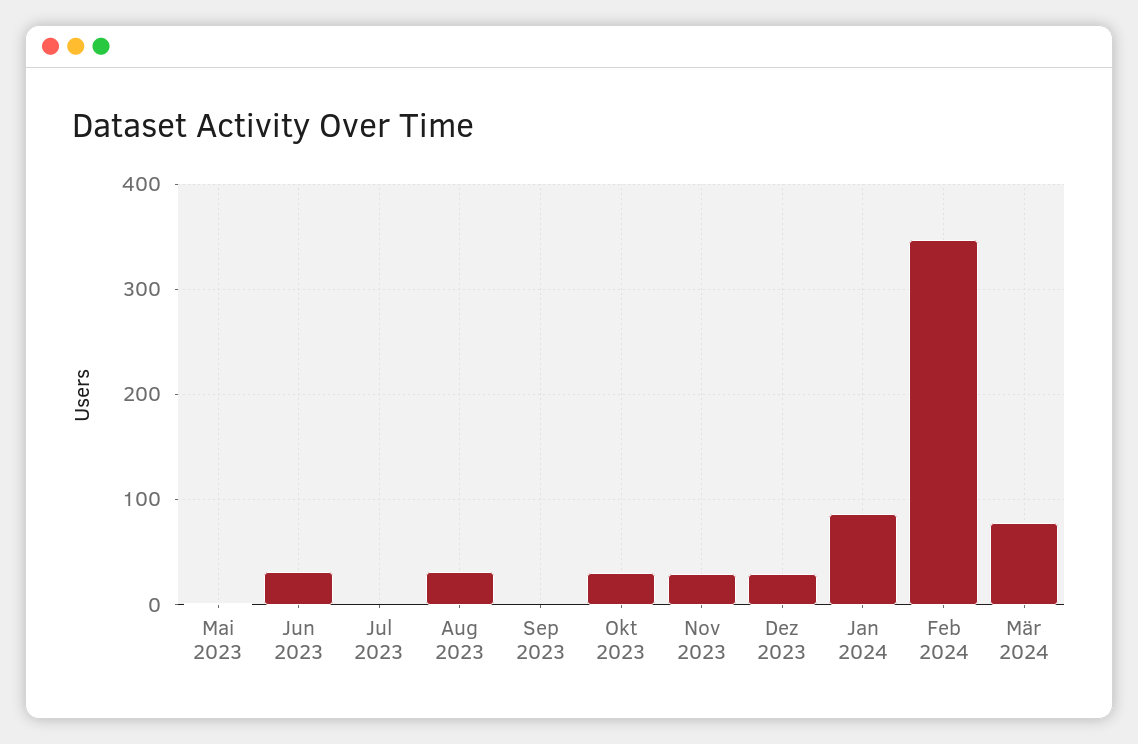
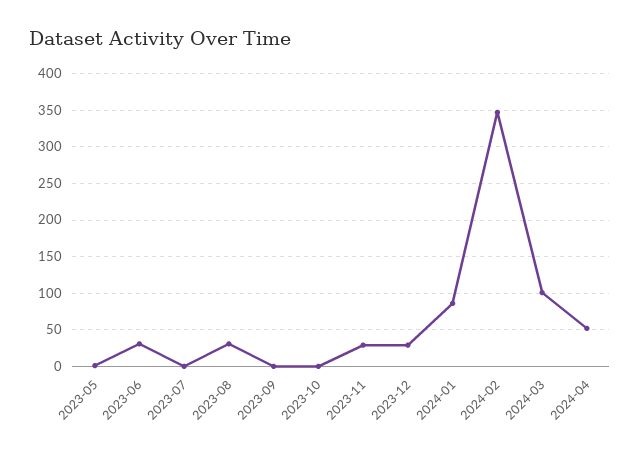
Okt 2023: 30 -> 0
Mär 2024: 80 -> 100
2024-04: none -> 50

